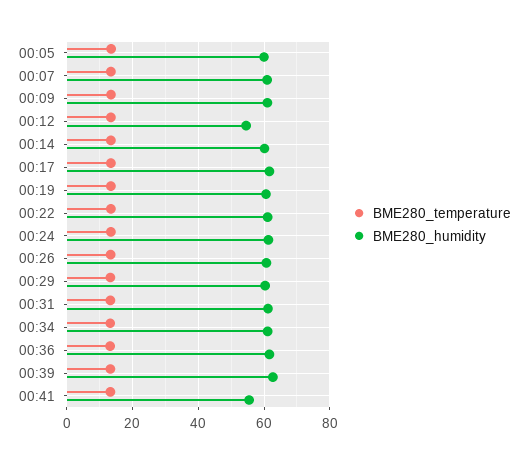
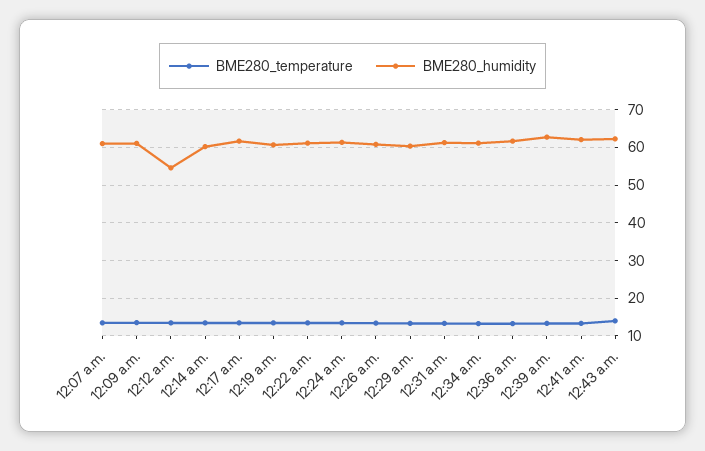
BME280_temperature, 00:05: 14 -> none
BME280_humidity, 00:05: 60 -> none
BME280_humidity, 00:41: 56 -> 62
BME280_temperature, 12:43 a.m.: none -> 14
BME280_humidity, 12:43 a.m.: none -> 62

